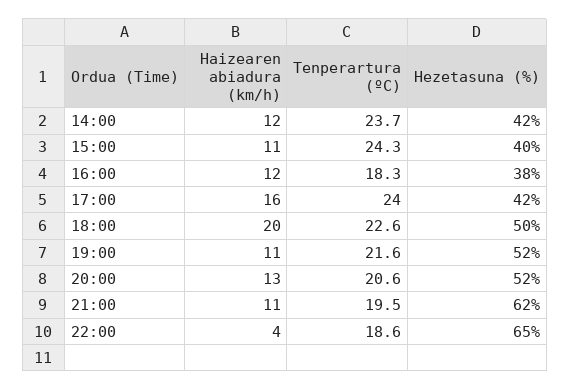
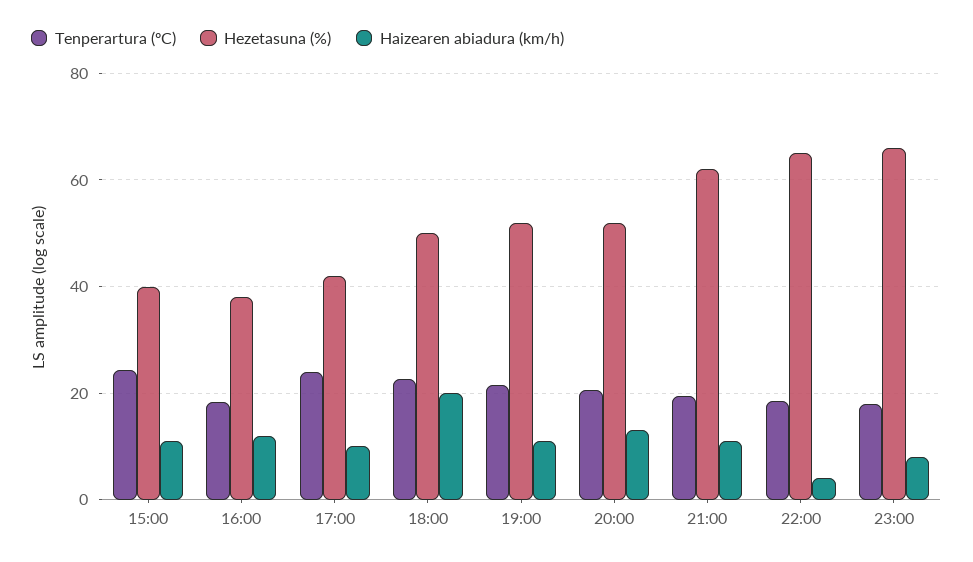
Haizearen abiadura (km/h), 14:00: 12 -> none
Tenperartura (ºC), 14:00: 23.7 -> none
Hezetasuna (%), 14:00: 42 -> none
Haizearen abiadura (km/h), 17:00: 16 -> 10
Tenperartura (ºC), 23:00: none -> 18
Hezetasuna (%), 23:00: none -> 66
Haizearen abiadura (km/h), 23:00: none -> 8

